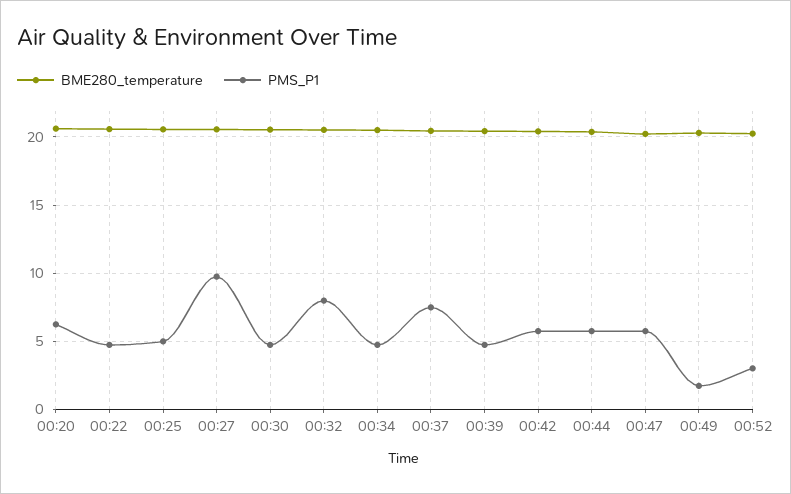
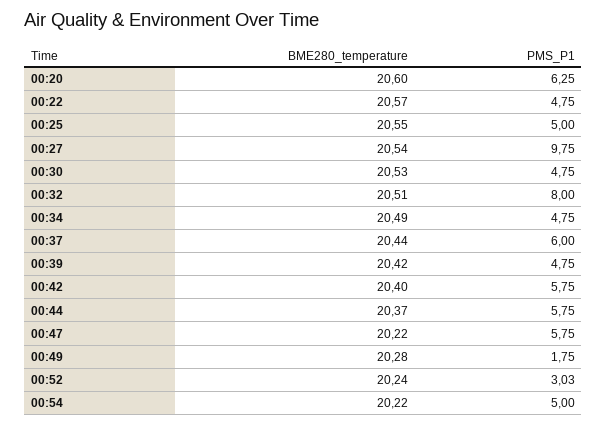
PMS_P1, 00:37: 7.5 -> 6
BME280_temperature, 00:54: none -> 20.22
PMS_P1, 00:54: none -> 5

